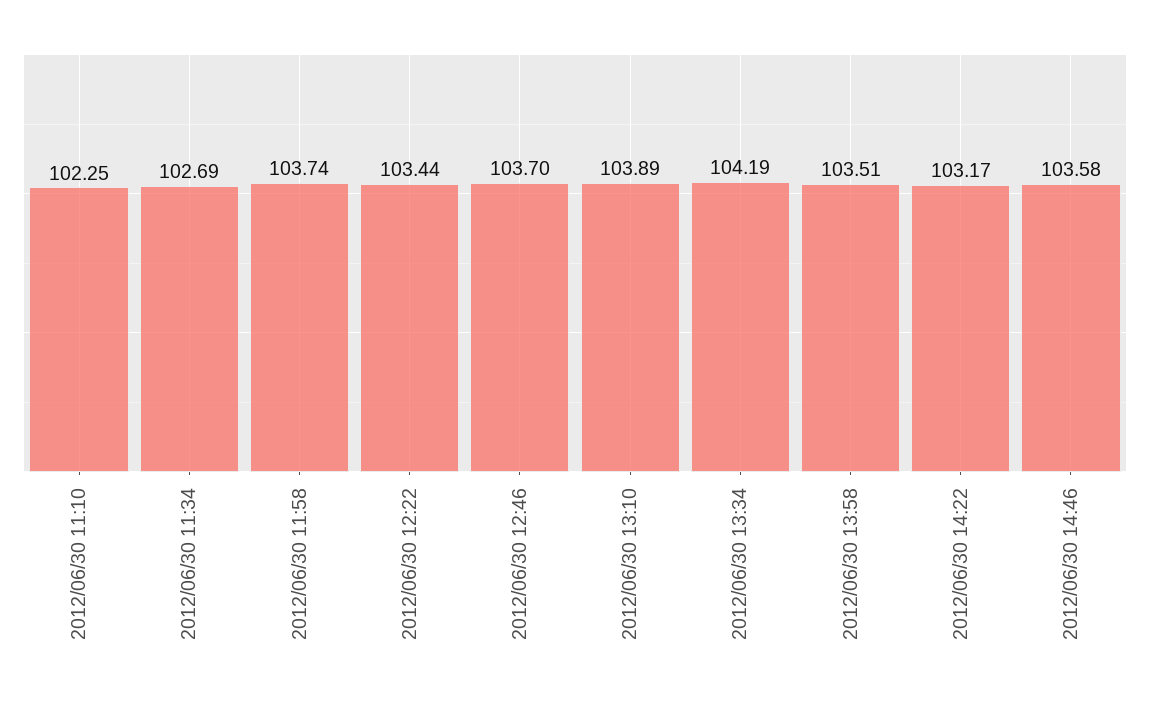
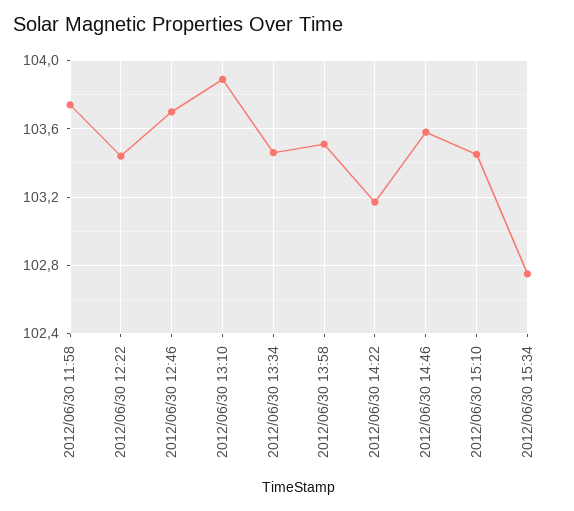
2012/06/30 11:10: 102.25 -> none
2012/06/30 11:34: 102.69 -> none
2012/06/30 13:34: 104.19 -> 103.45
2012/06/30 15:10: none -> 103.45
2012/06/30 15:34: none -> 102.75

